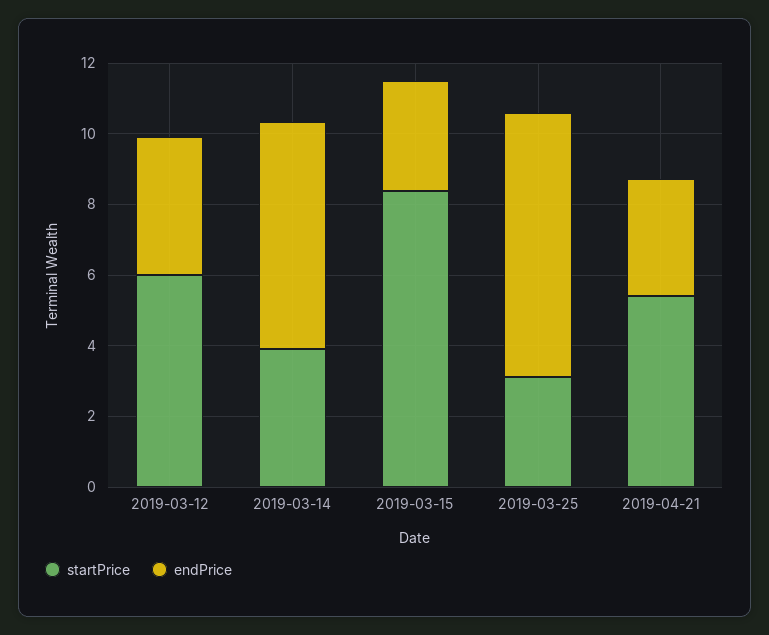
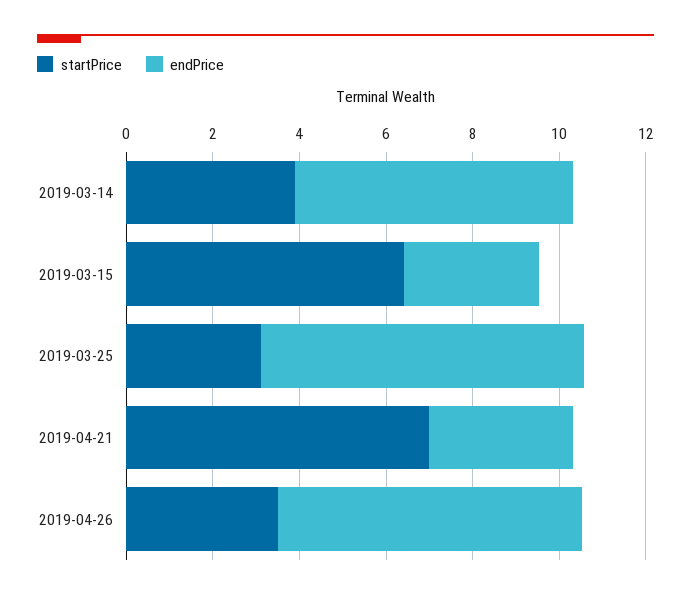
startPrice, 2019-03-12: 6 -> none
endPrice, 2019-03-12: 4 -> none
startPrice, 2019-03-15: 8.5 -> 6.5
startPrice, 2019-04-21: 5.5 -> 7
startPrice, 2019-04-26: none -> 3.5
endPrice, 2019-04-26: none -> 7

